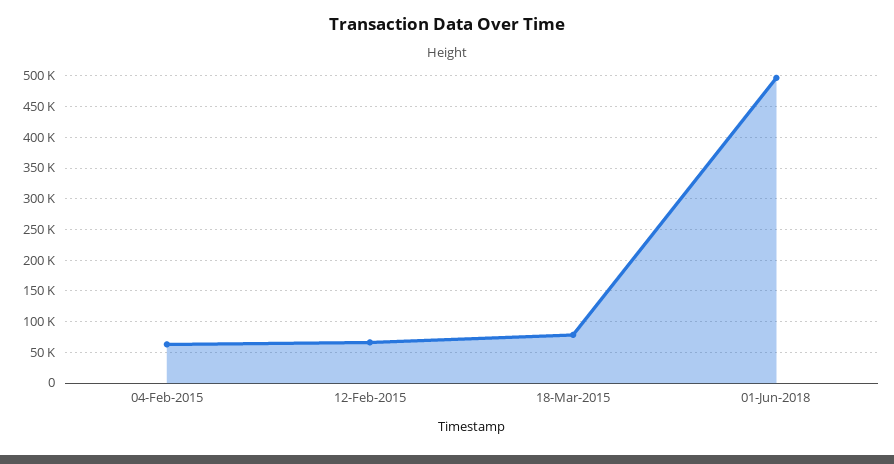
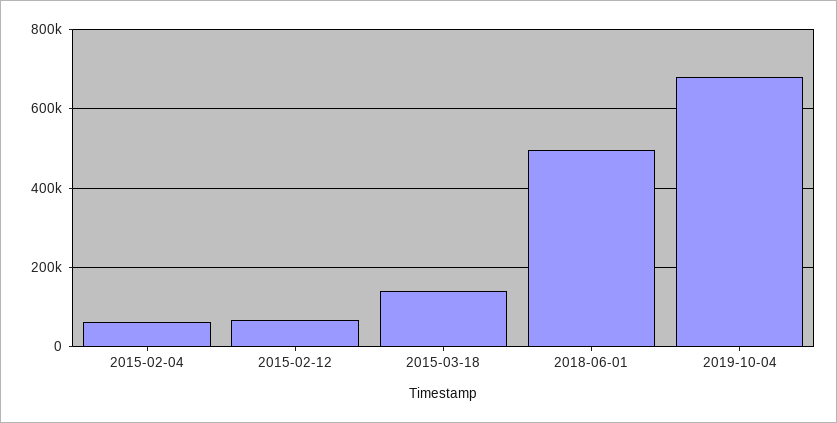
18-Mar-2015: 80000 -> 140000
2019-10-04: none -> 680000

